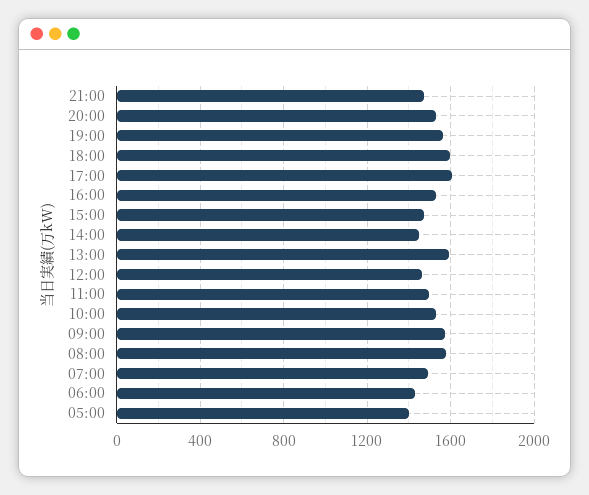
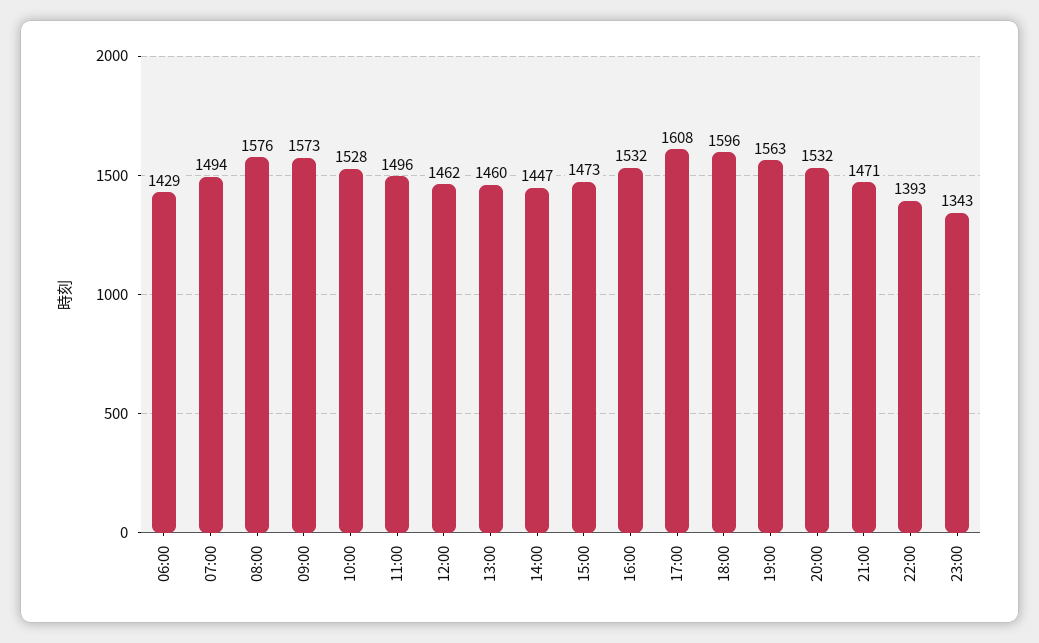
13:00: 1600 -> 1460
05:00: 1400 -> none
22:00: none -> 1393
23:00: none -> 1343

